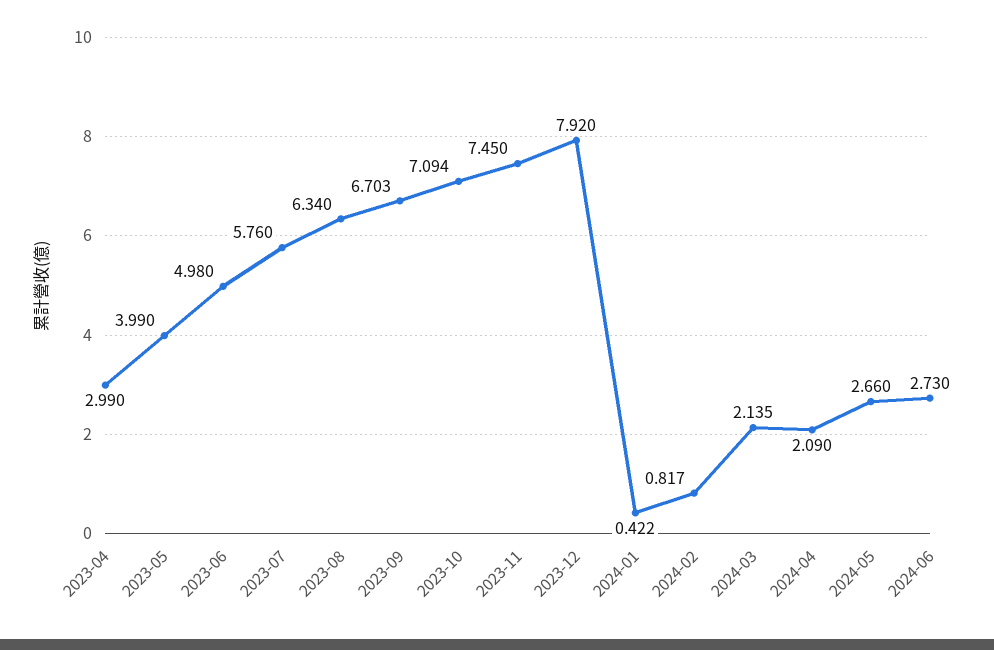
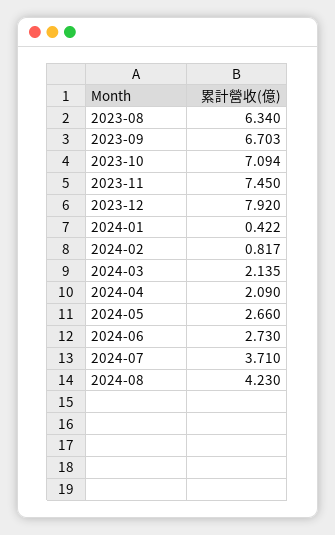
2023-04: 2.99 -> none
2023-05: 3.99 -> none
2023-06: 4.98 -> none
2023-07: 5.76 -> none
2024-07: none -> 3.71
2024-08: none -> 4.23

